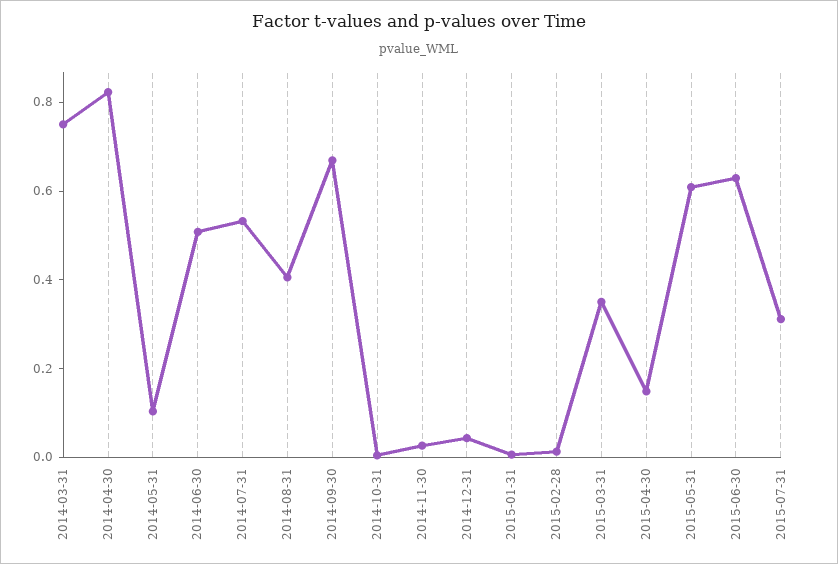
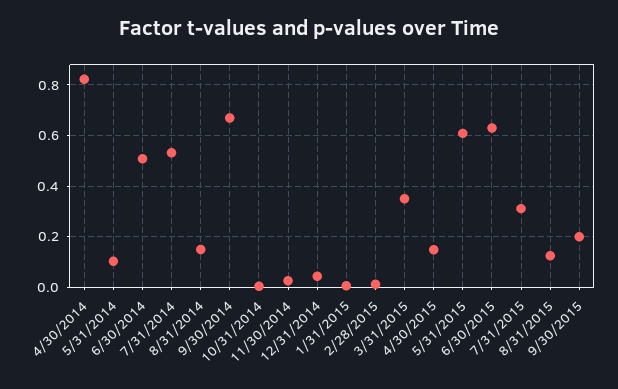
2014-03-31: 0.75 -> none
2014-08-31: 0.4 -> 0.15
8/31/2015: none -> 0.125
9/30/2015: none -> 0.2

